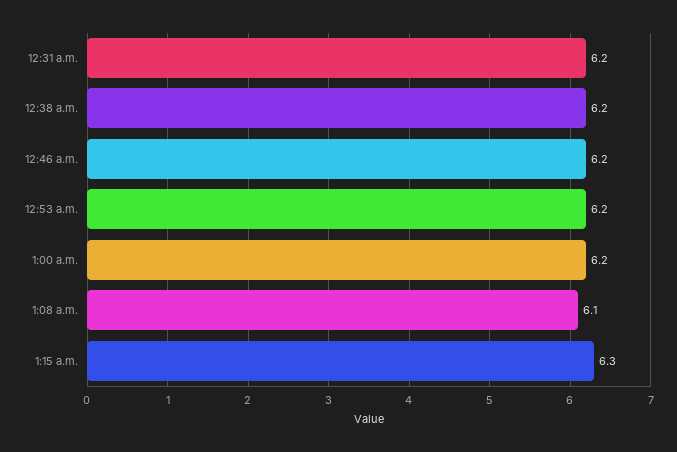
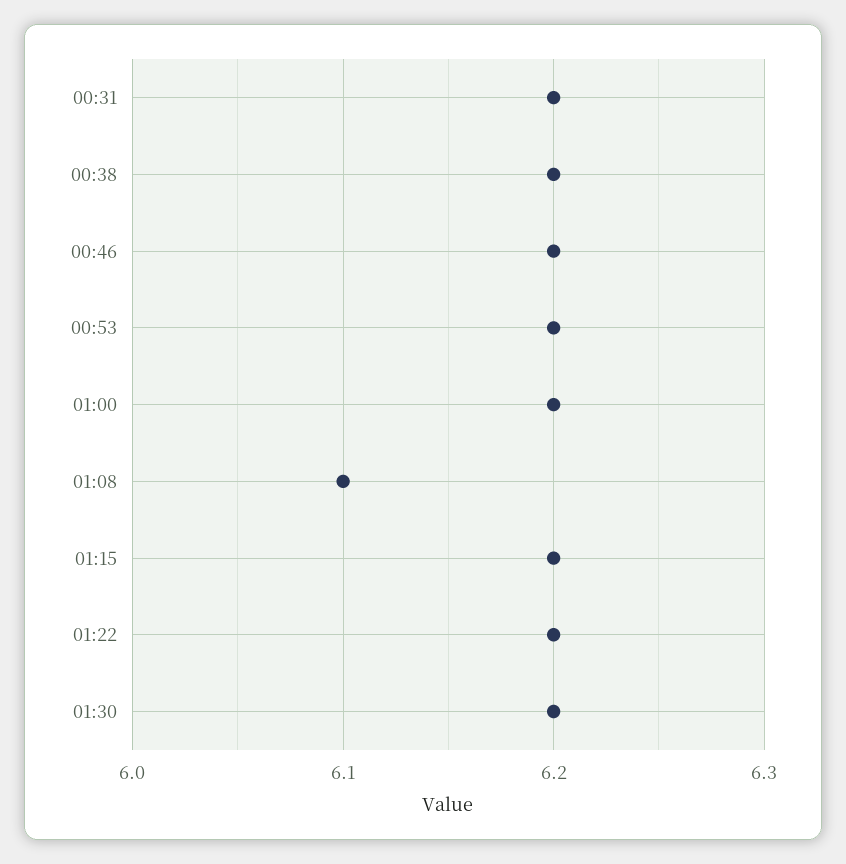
1:15 a.m.: 6.3 -> 6.2
01:22: none -> 6.2
01:30: none -> 6.2

